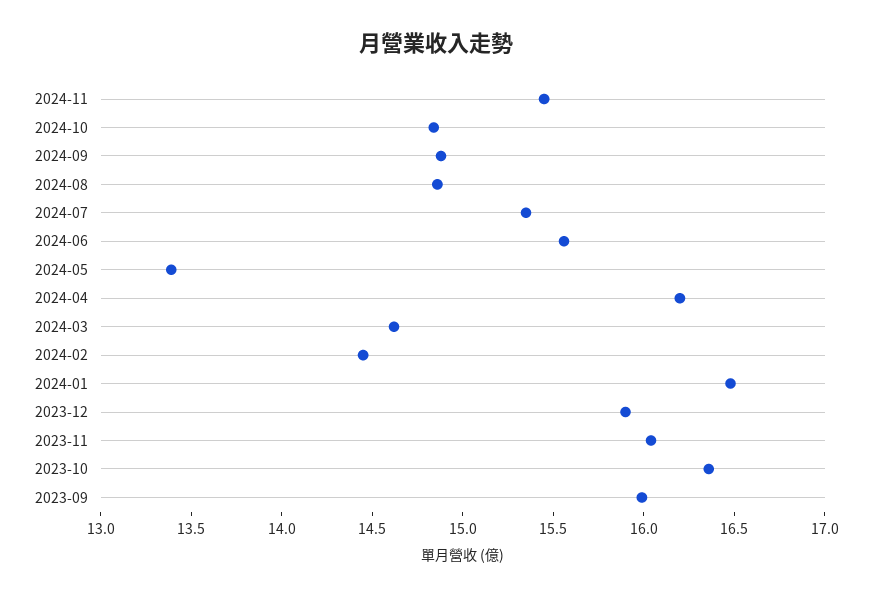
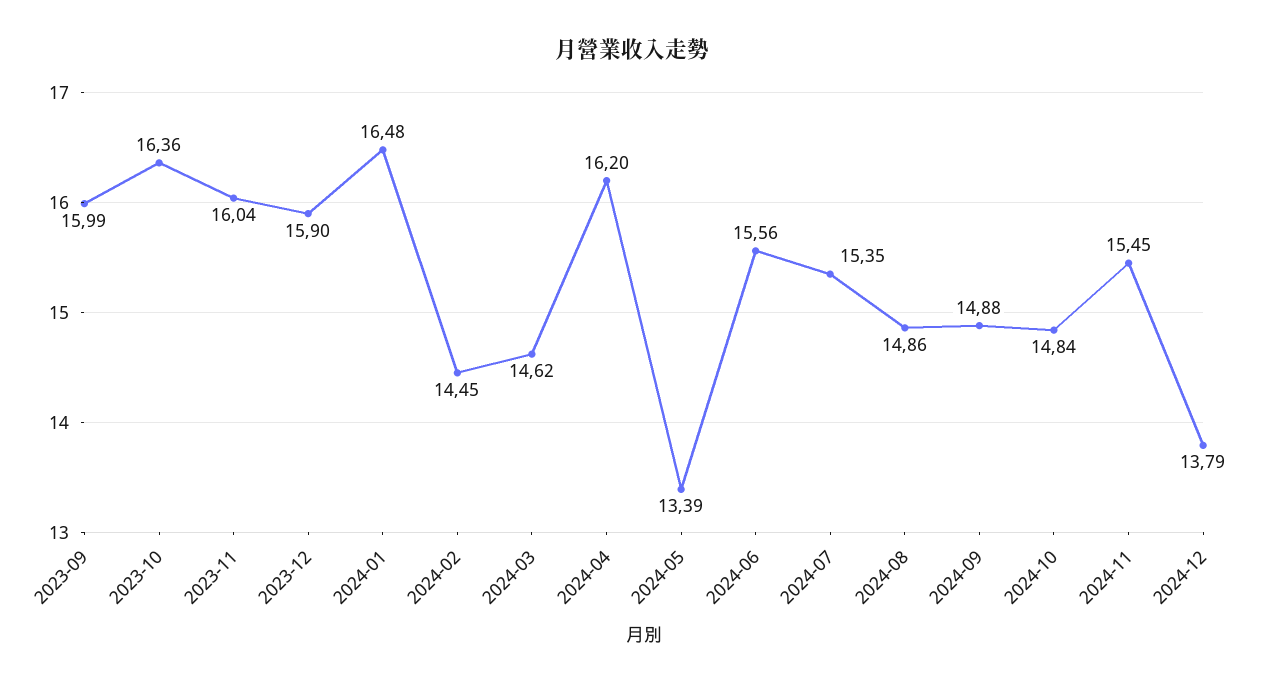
2024-12: none -> 13.79

